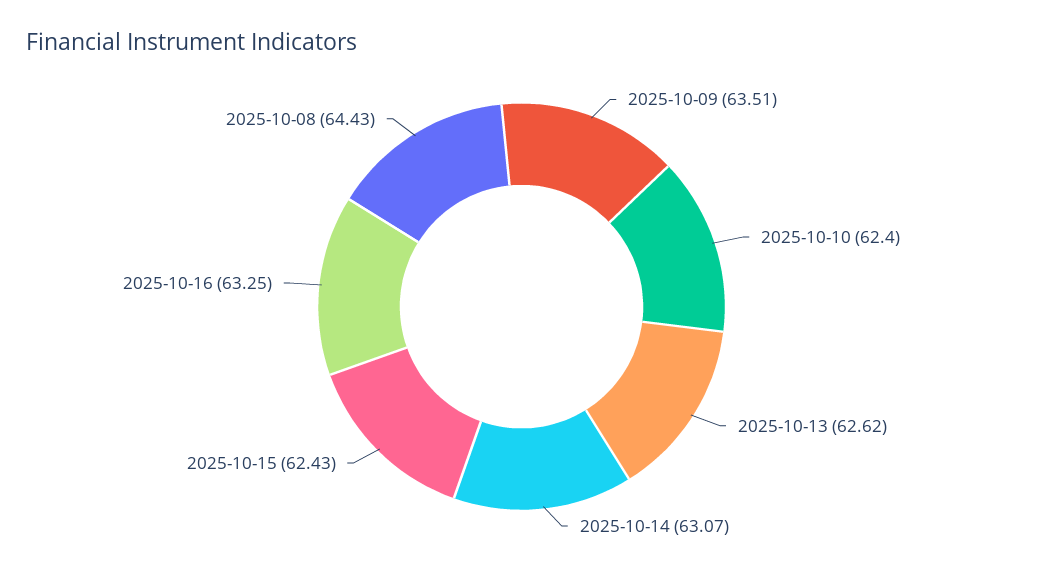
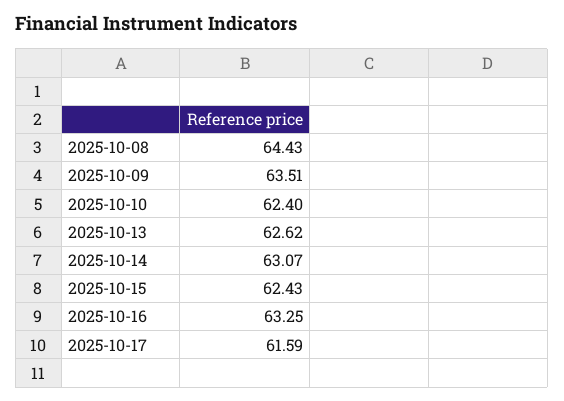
2025-10-17: none -> 61.59

